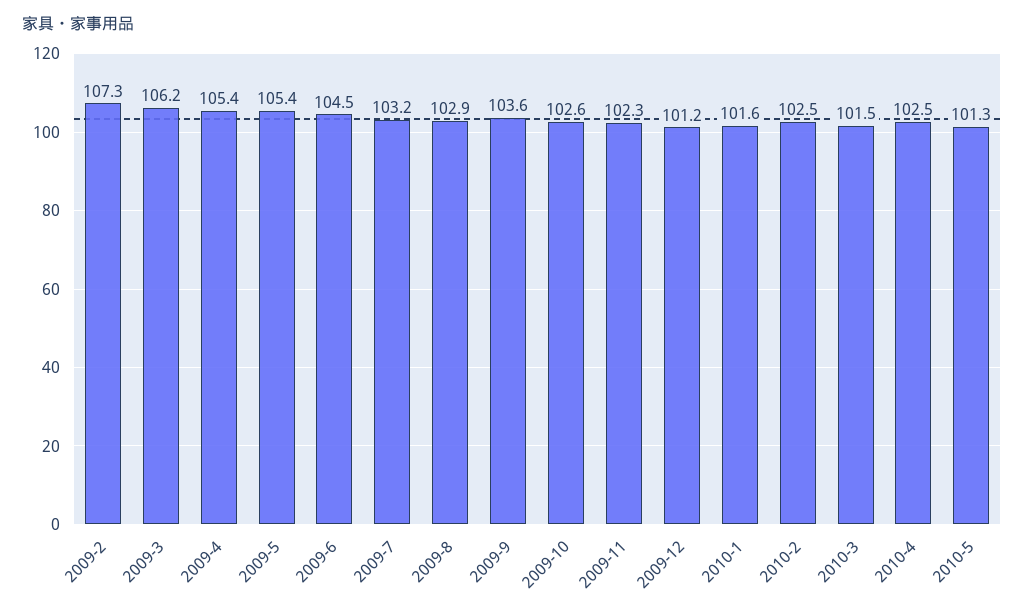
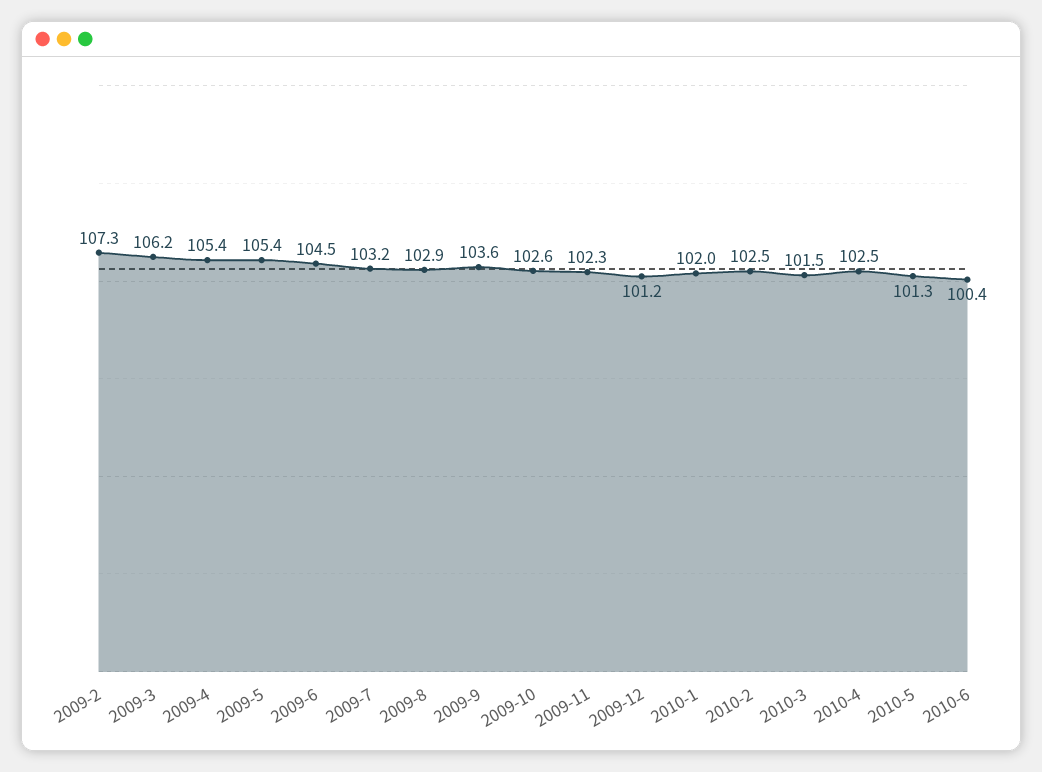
2010-1: 101.6 -> 102
2010-6: none -> 100.4

